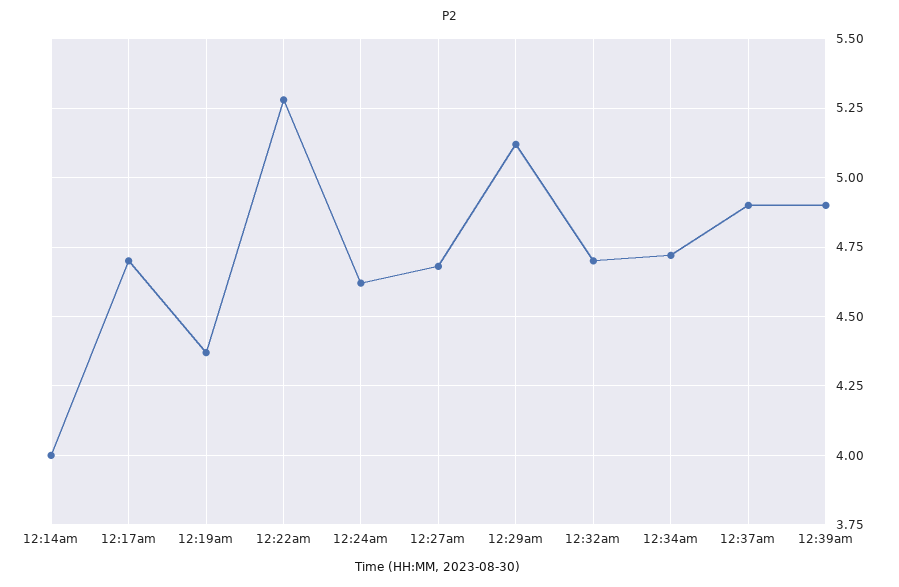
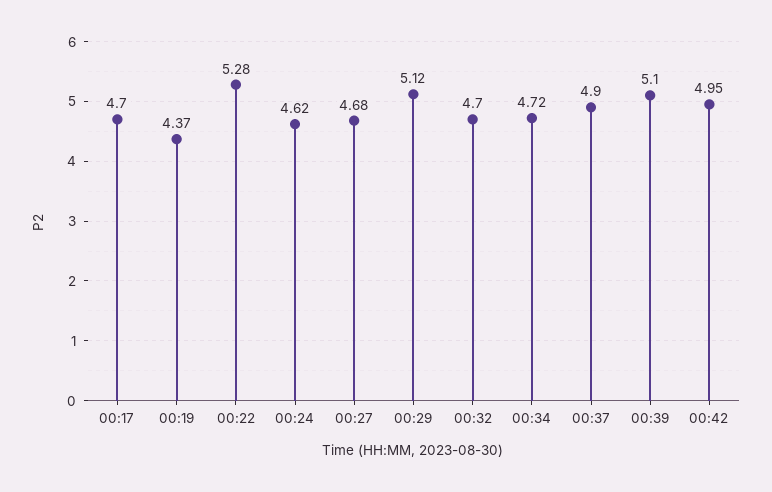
12:14am: 4 -> none
12:39am: 4.9 -> 5.1
00:42: none -> 4.95

